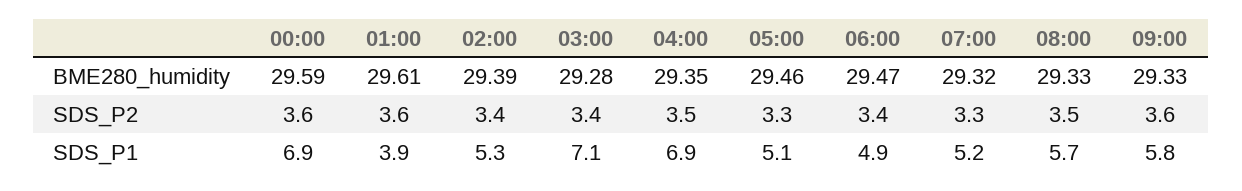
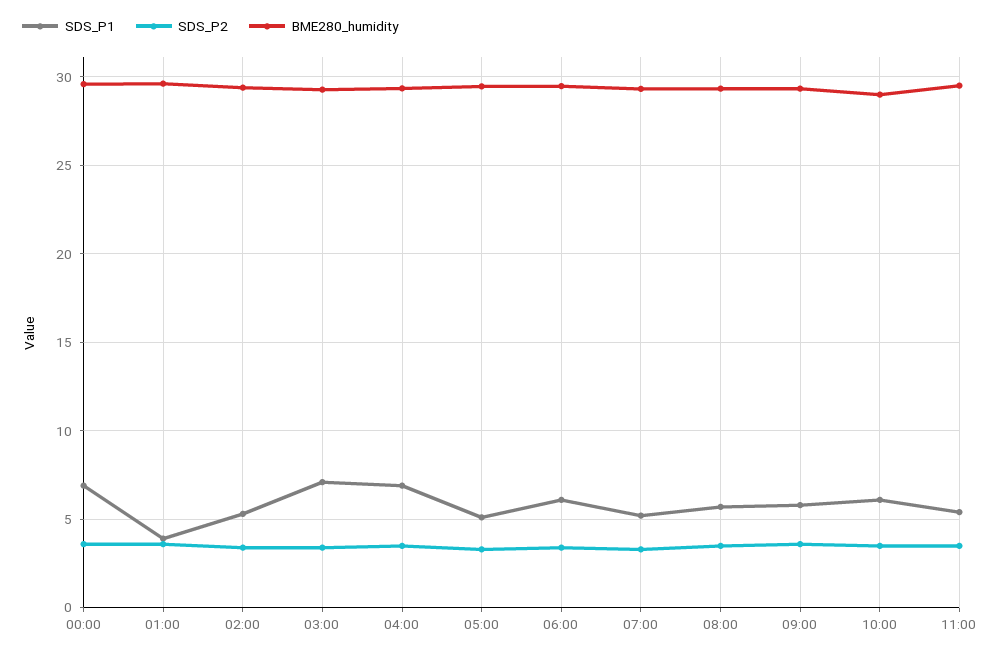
SDS_P1, 06:00: 4.9 -> 6
SDS_P1, 10:00: none -> 6
SDS_P2, 10:00: none -> 3.5
BME280_humidity, 10:00: none -> 29
SDS_P1, 11:00: none -> 5.5
SDS_P2, 11:00: none -> 3.5
BME280_humidity, 11:00: none -> 29.5

